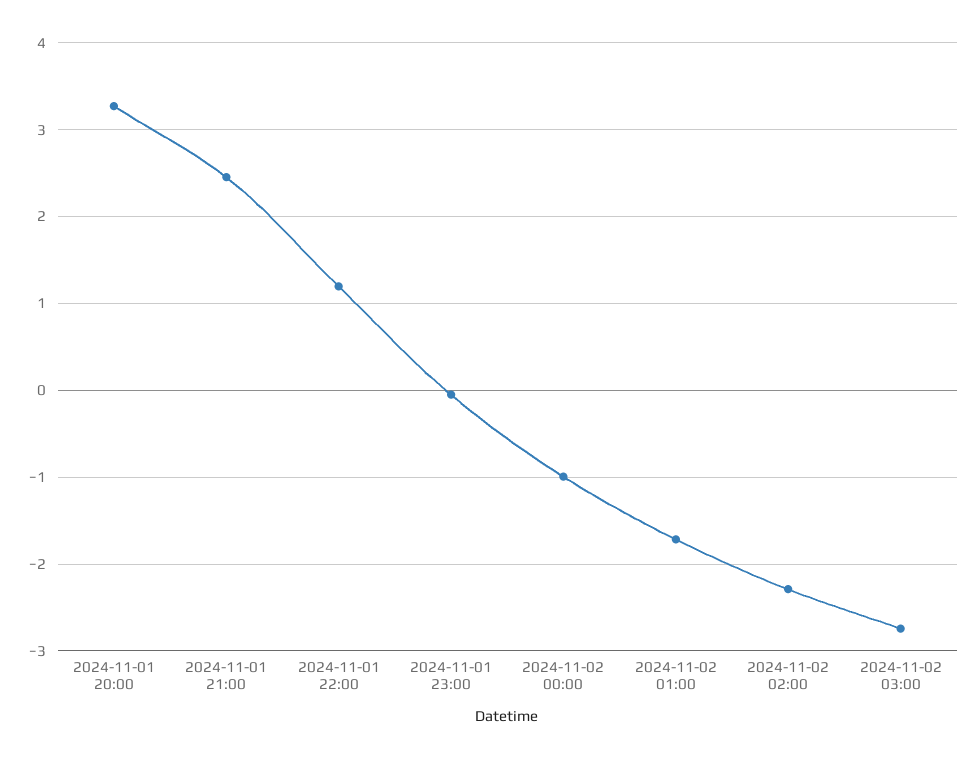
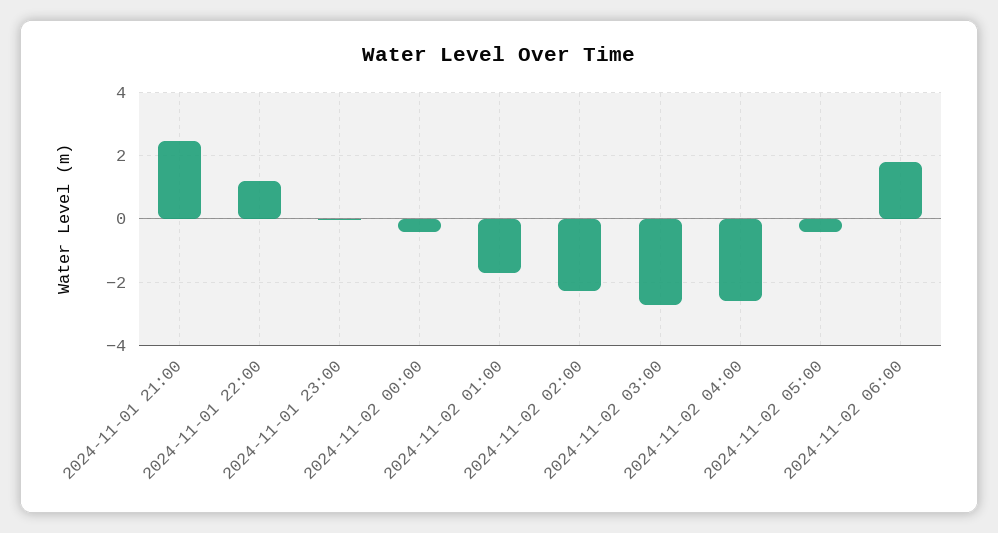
2024-11-01 20:00: 3.3 -> none
2024-11-02 00:00: -1 -> -0.4
2024-11-02 04:00: none -> -2.6
2024-11-02 05:00: none -> -0.4
2024-11-02 06:00: none -> 1.8

